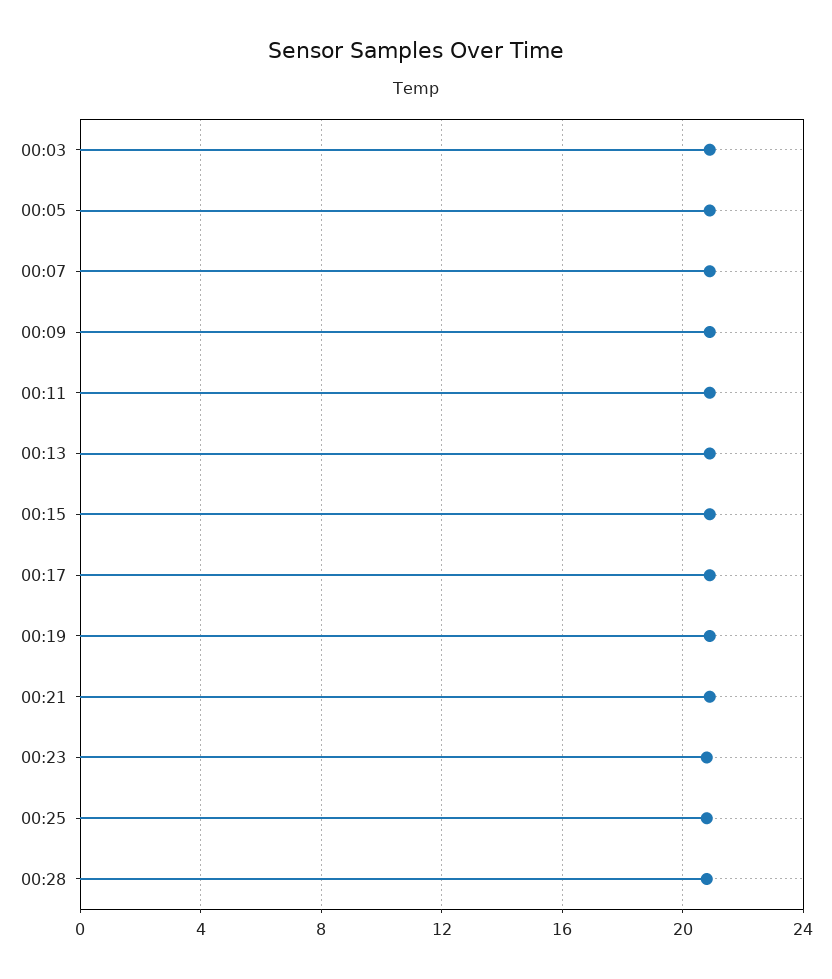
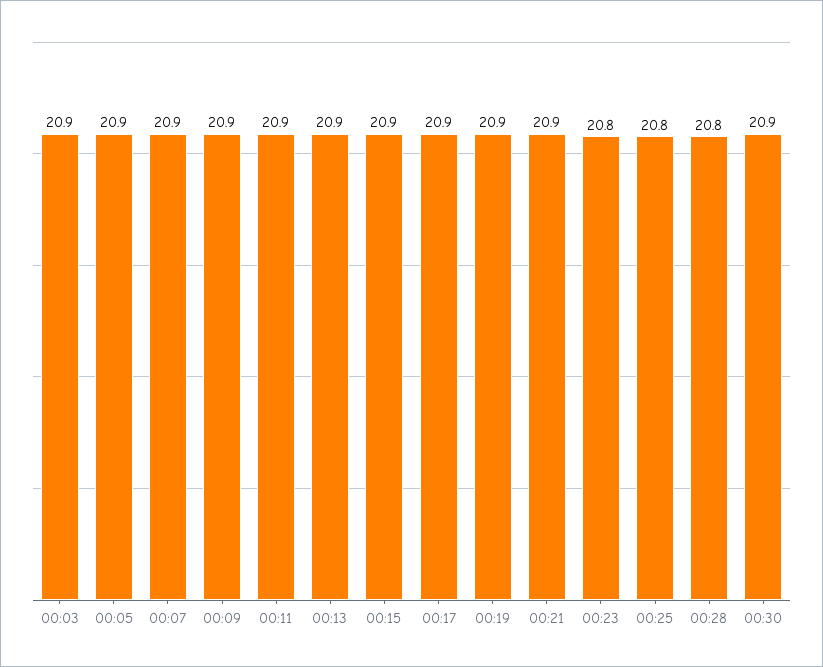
00:30: none -> 20.9

